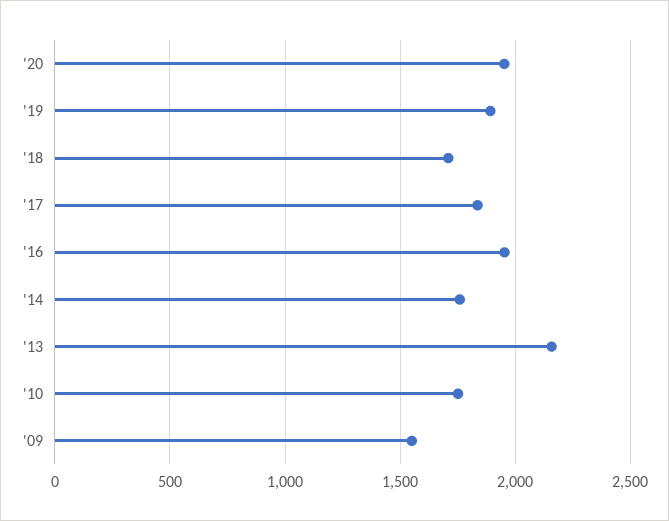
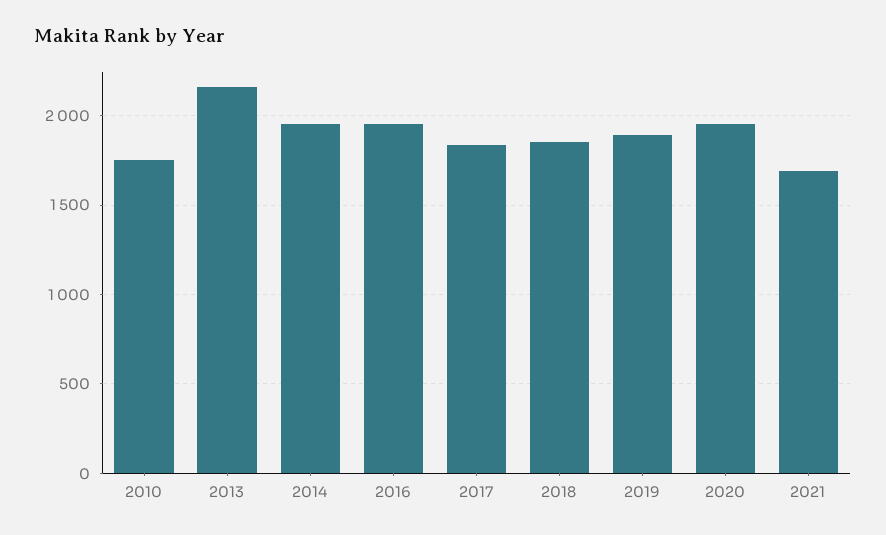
'18: 1700 -> 1850
'14: 1750 -> 1950
'09: 1550 -> none
2021: none -> 1700

